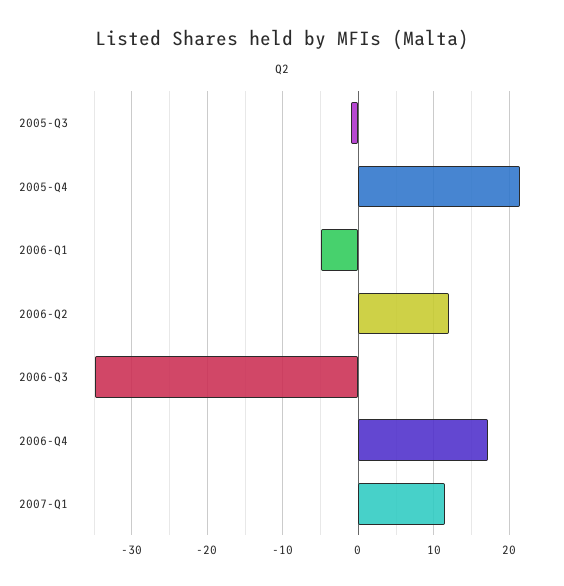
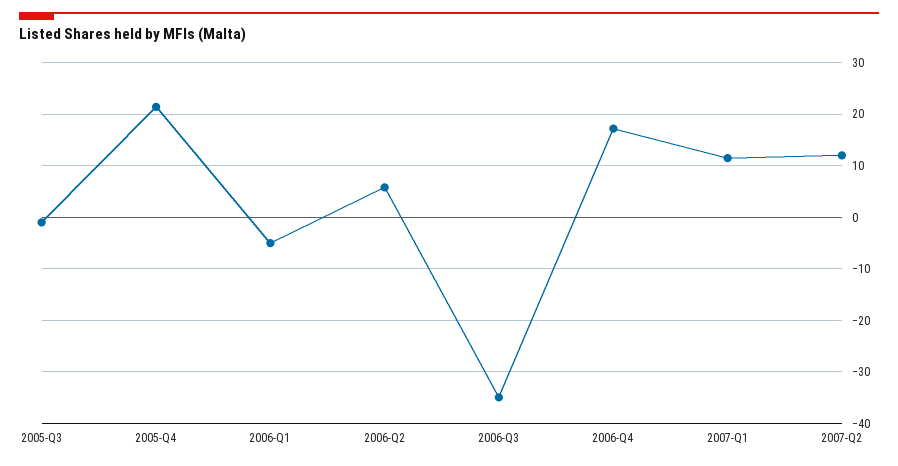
2006-Q2: 12 -> 6
2007-Q2: none -> 12

